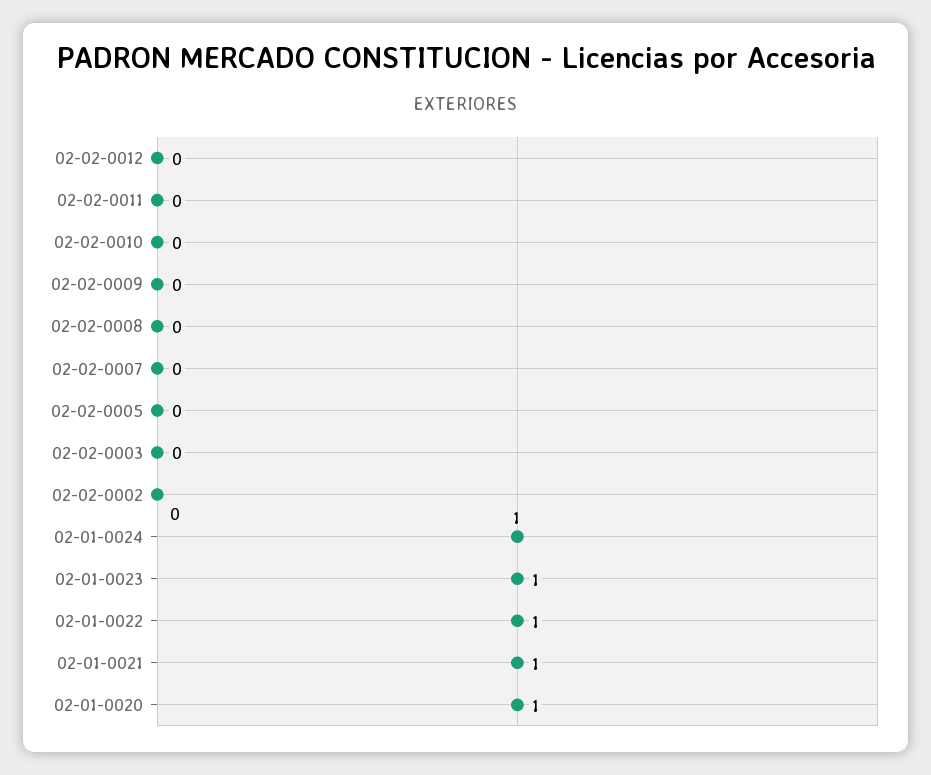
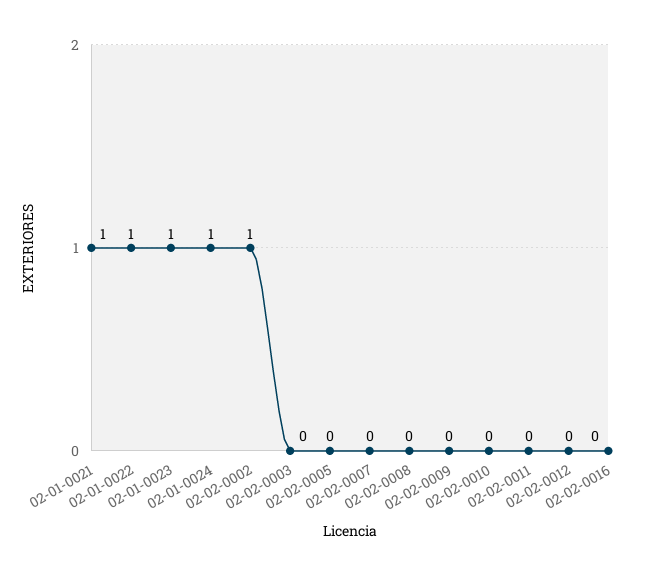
02-02-0002: 0 -> 1
02-01-0020: 1 -> none
02-02-0016: none -> 0

